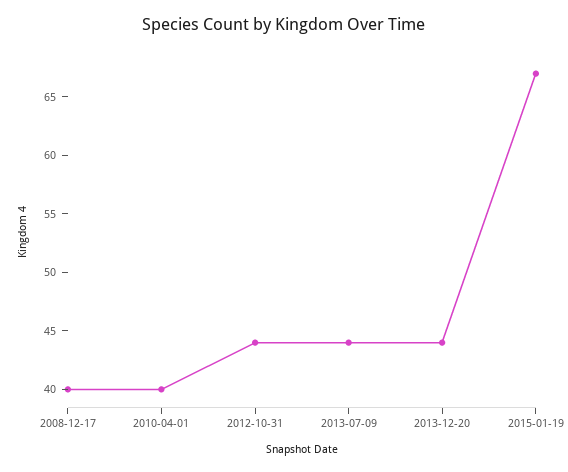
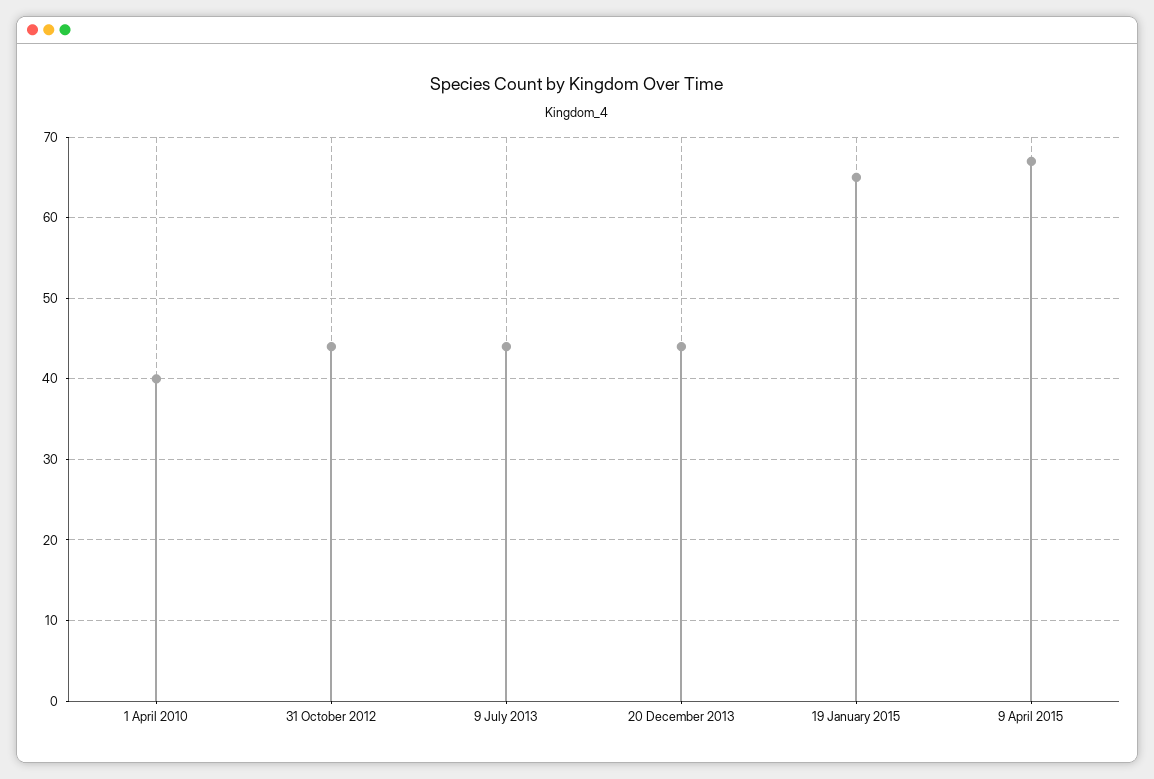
2008-12-17: 40 -> none
2015-01-19: 67 -> 65
9 April 2015: none -> 67

